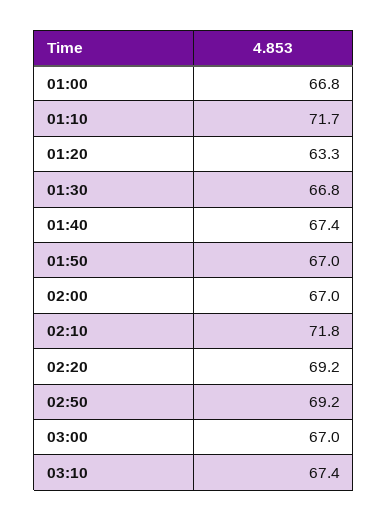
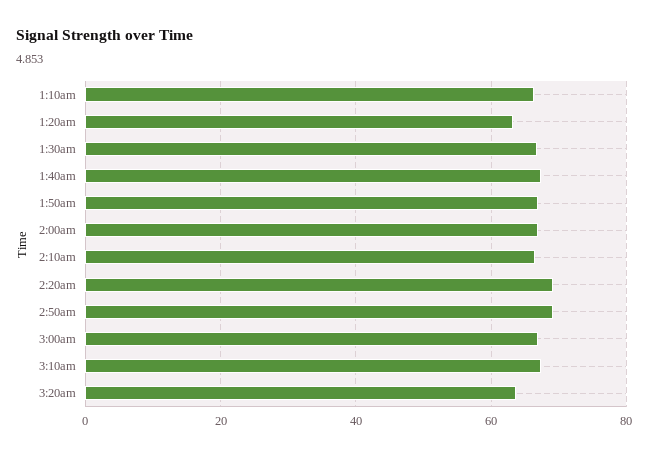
01:00: 66.8 -> none
01:10: 71.7 -> 66
02:10: 71.8 -> 66
3:20am: none -> 64

